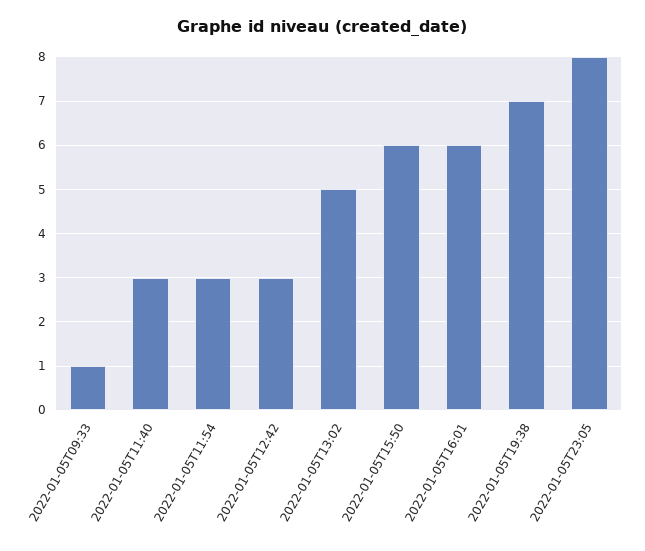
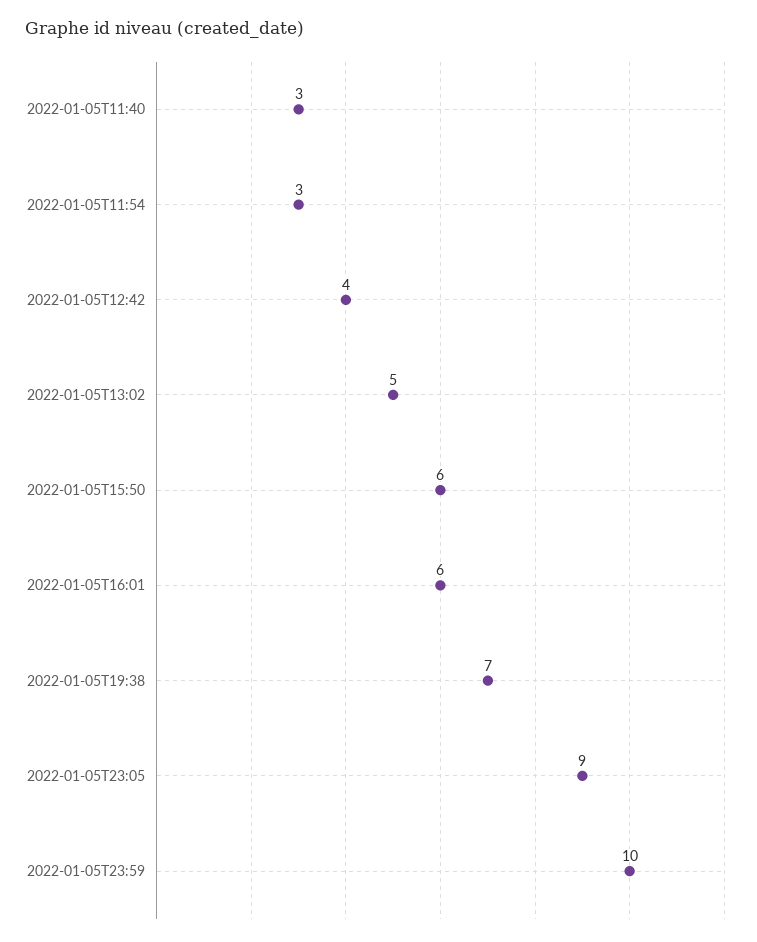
2022-01-05T09:33: 1 -> none
2022-01-05T12:42: 3 -> 4
2022-01-05T23:05: 8 -> 9
2022-01-05T23:59: none -> 10

